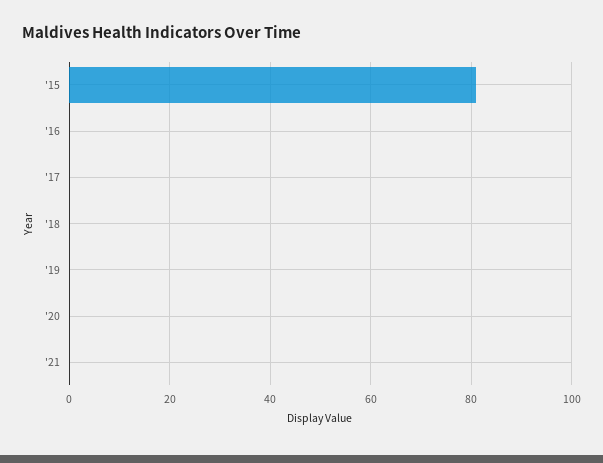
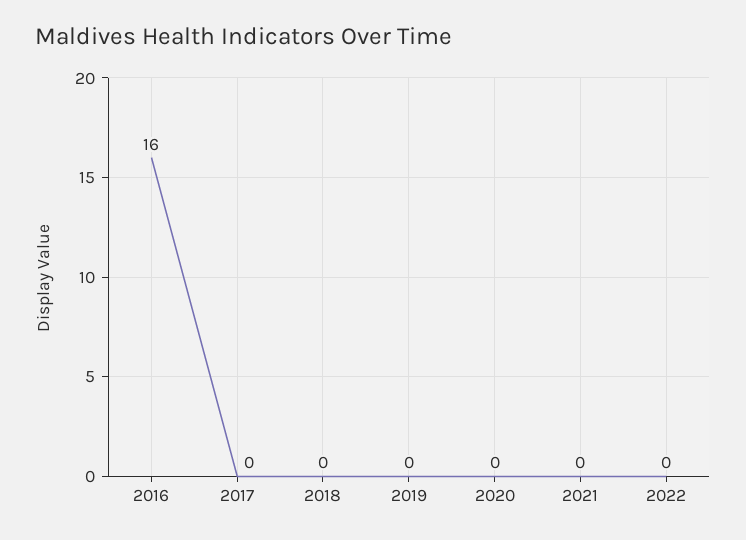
'15: 80 -> none
'16: 0 -> 16
2022: none -> 0

